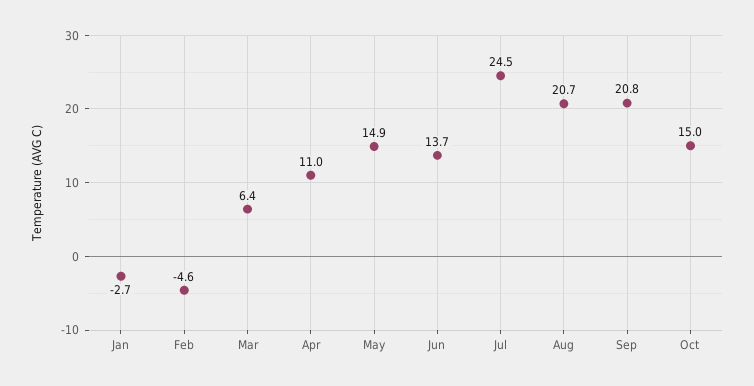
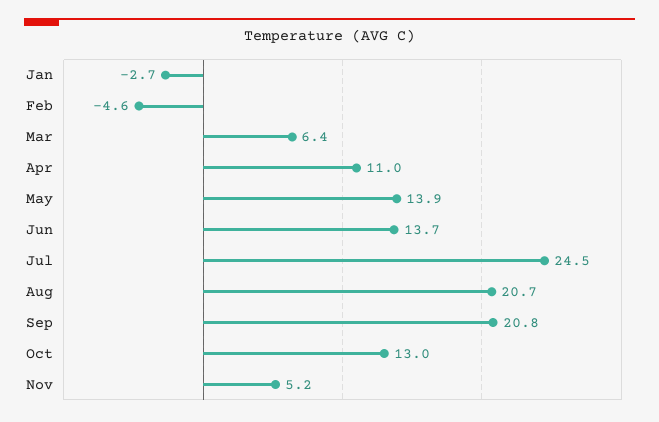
May: 14.9 -> 13.9
Oct: 15 -> 13
Nov: none -> 5.2

